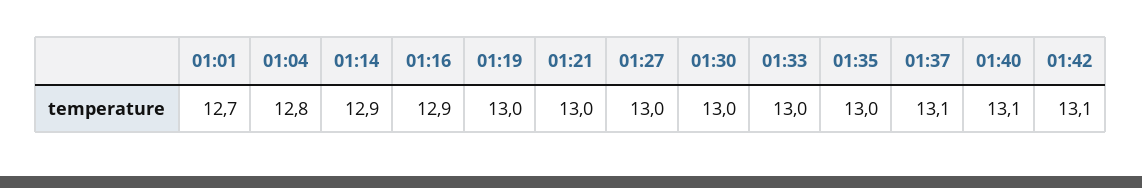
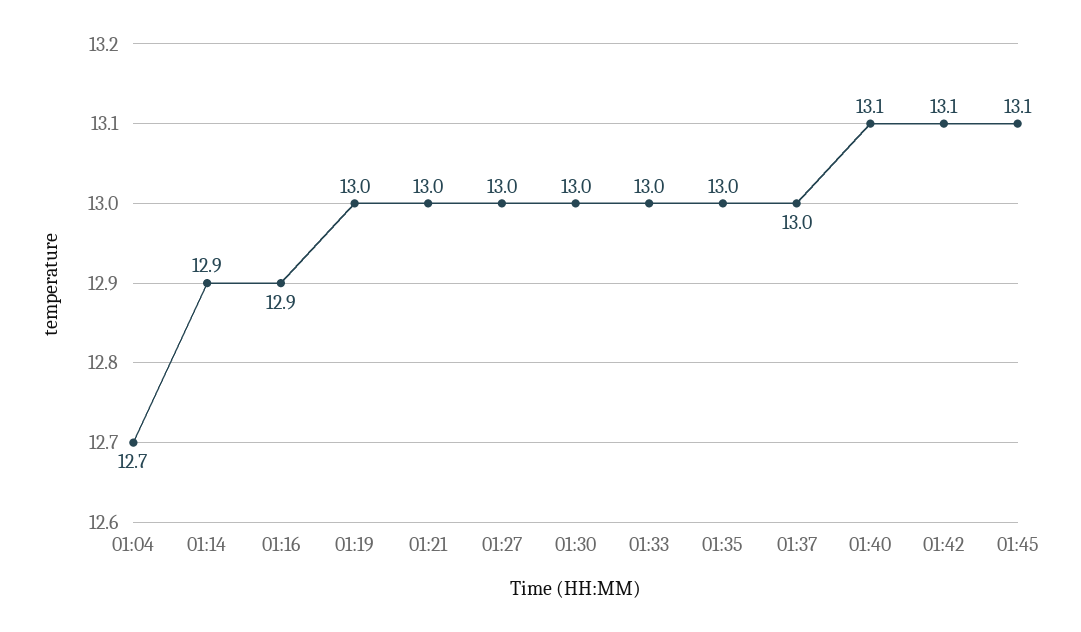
01:01: 12.7 -> none
01:04: 12.8 -> 12.7
01:37: 13.1 -> 13
01:45: none -> 13.1

